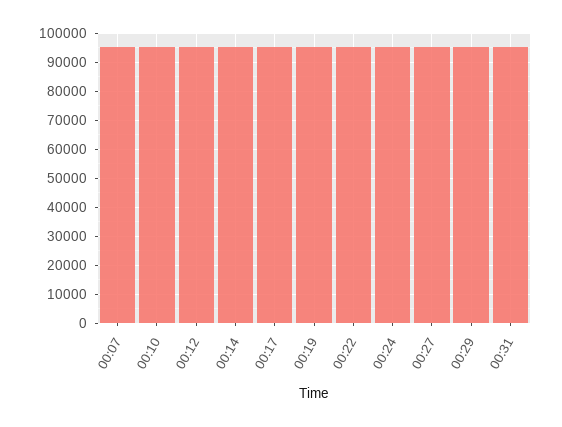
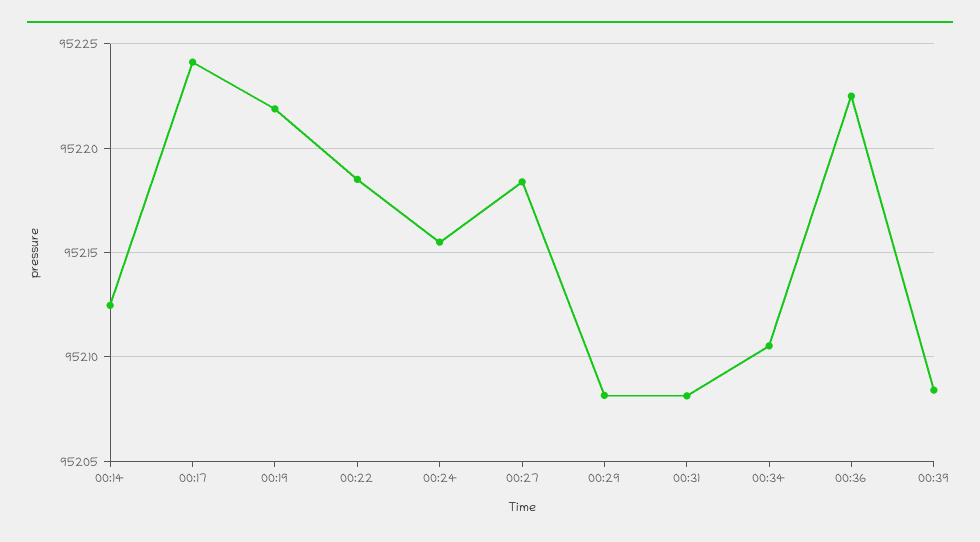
00:07: 95000 -> none
00:10: 95000 -> none
00:12: 95000 -> none
00:34: none -> 95210.5
00:36: none -> 95222.5
00:39: none -> 95208.5

